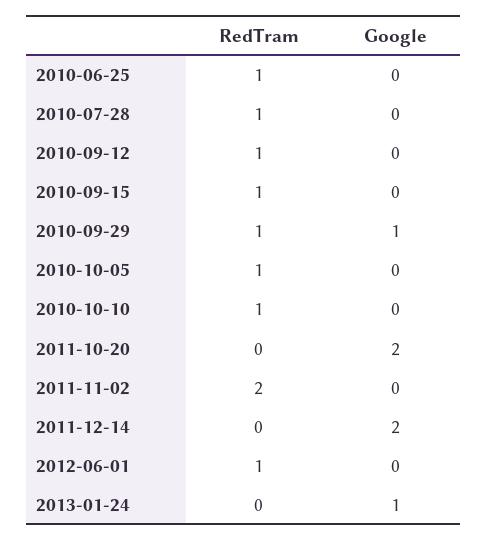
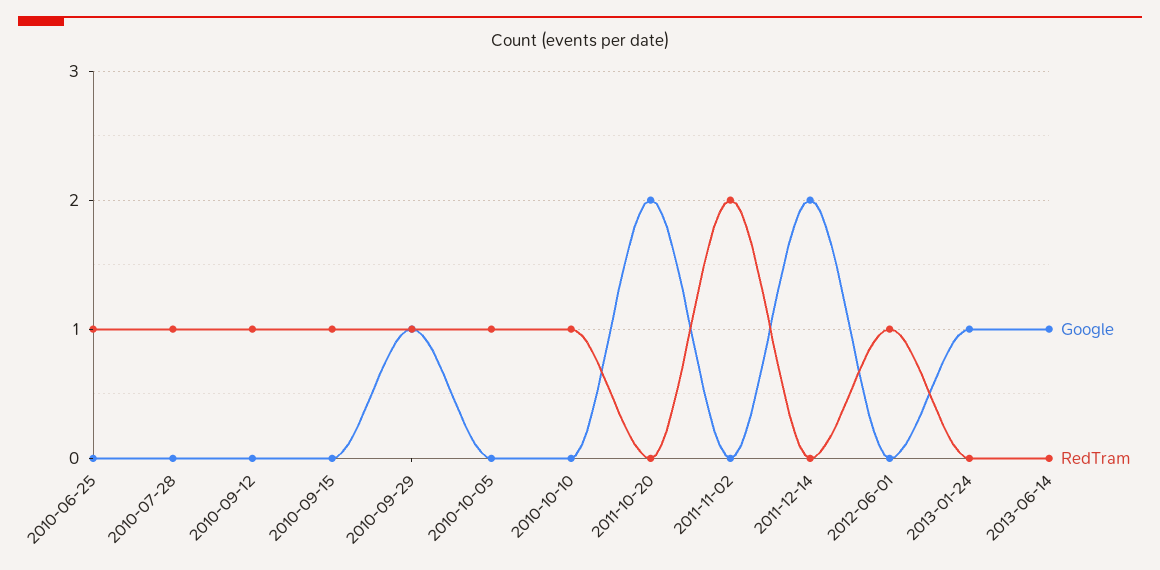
Google, 2013-06-14: none -> 1
RedTram, 2013-06-14: none -> 0

